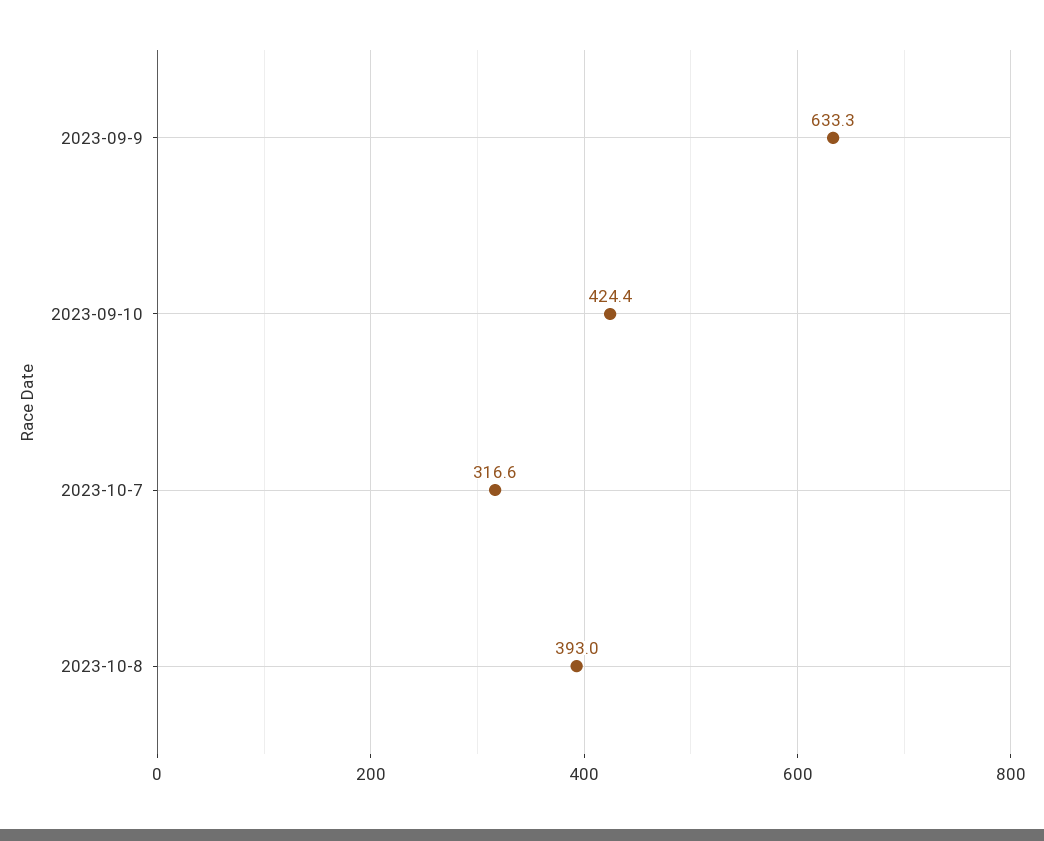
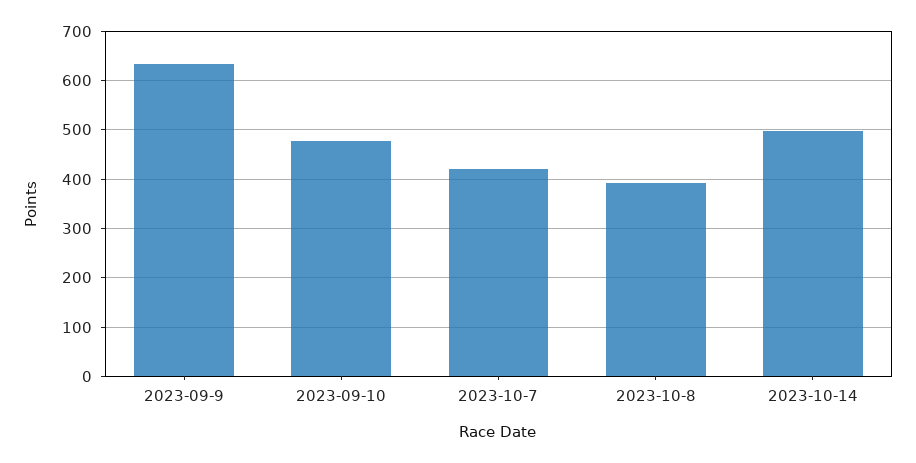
2023-09-10: 424.4 -> 480
2023-10-7: 316.6 -> 420
2023-10-14: none -> 500

